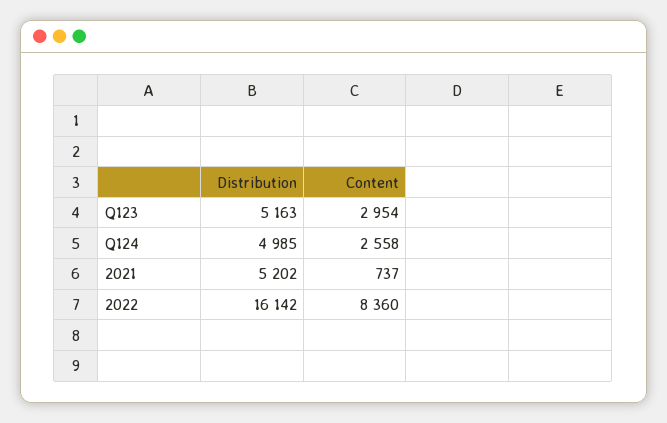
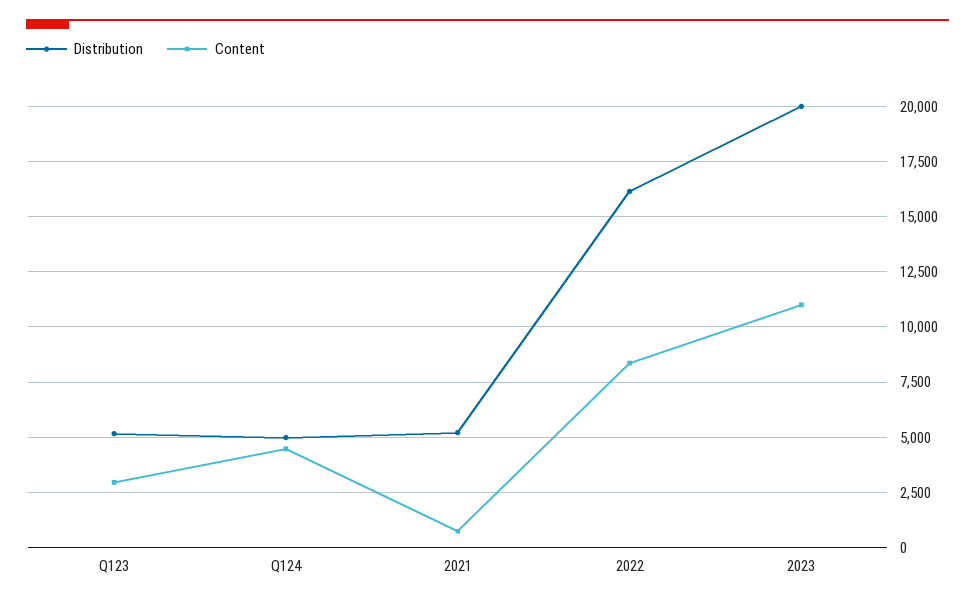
Content, Q124: 2558 -> 4500
Distribution, 2023: none -> 20000
Content, 2023: none -> 11000

